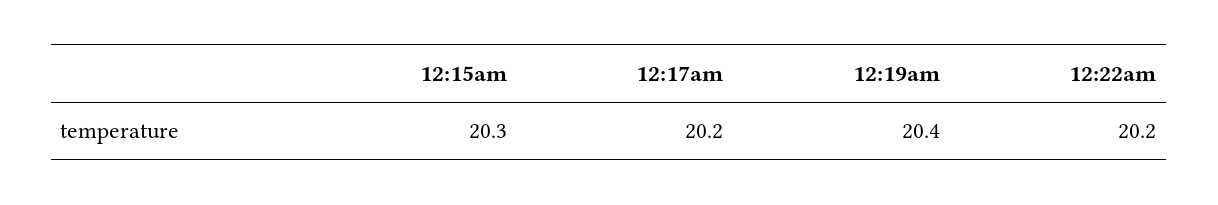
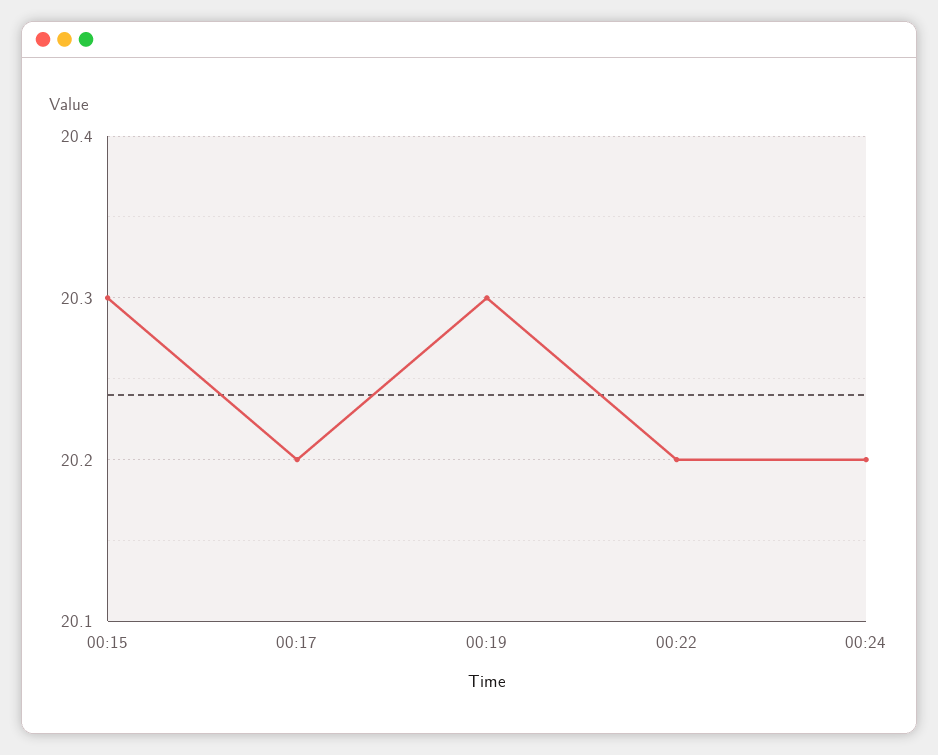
12:19am: 20.4 -> 20.3
00:24: none -> 20.2

